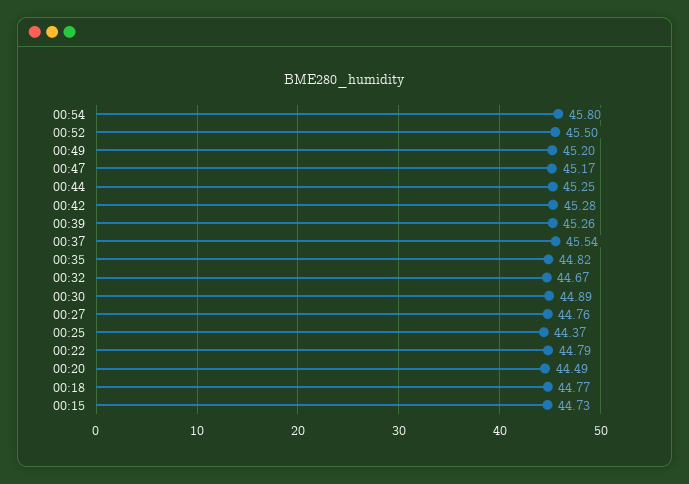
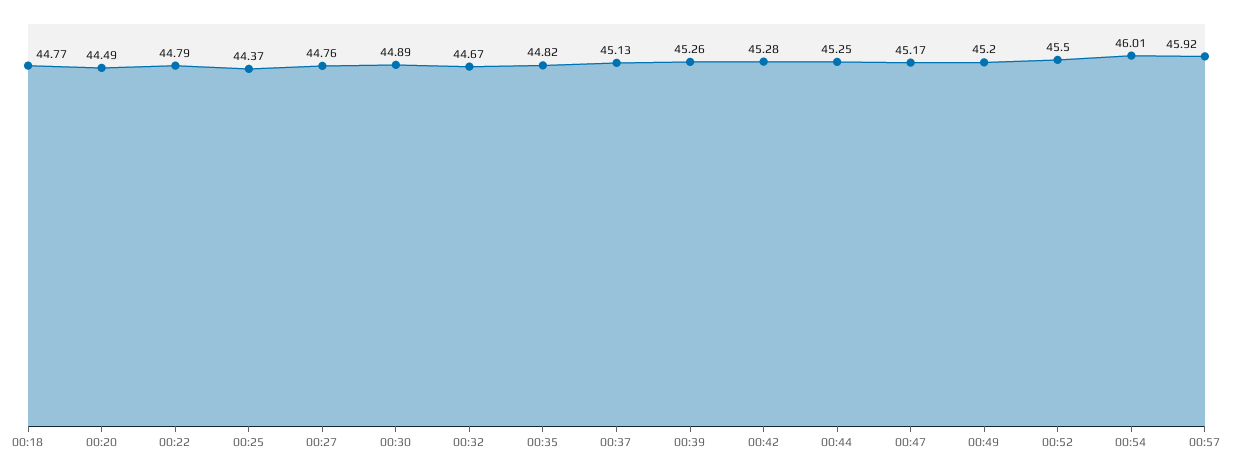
00:54: 45.8 -> 46.01
00:37: 45.54 -> 45.13
00:15: 44.73 -> none
00:57: none -> 45.92

